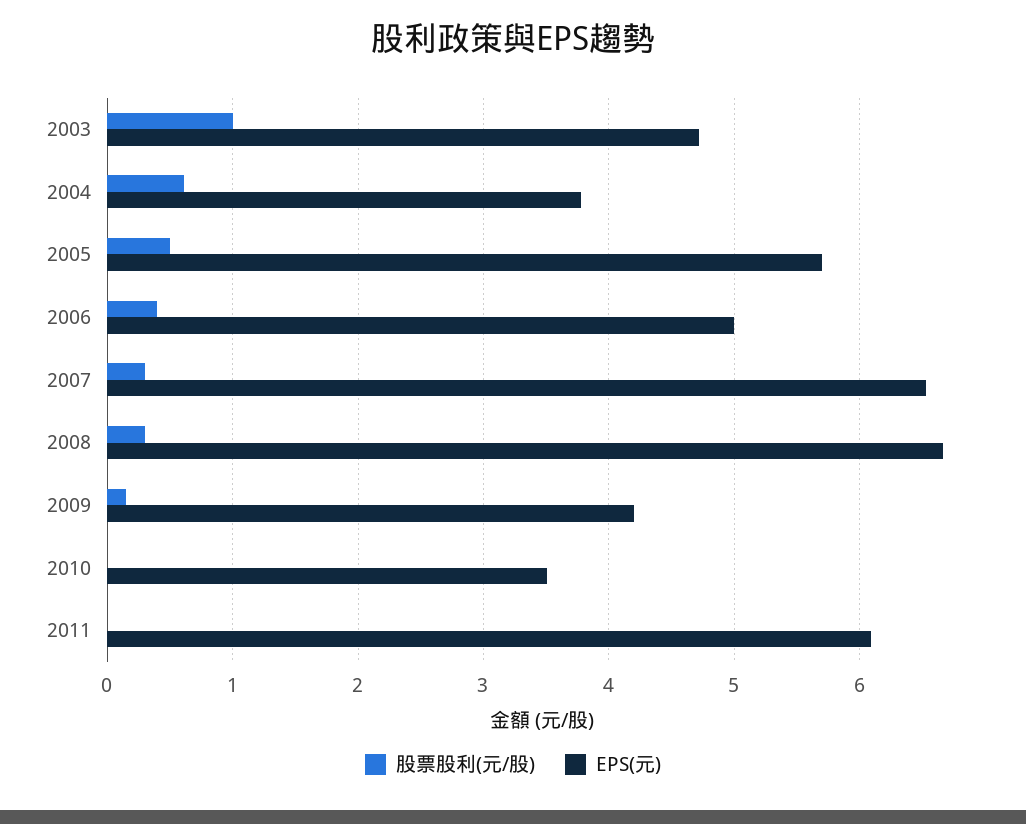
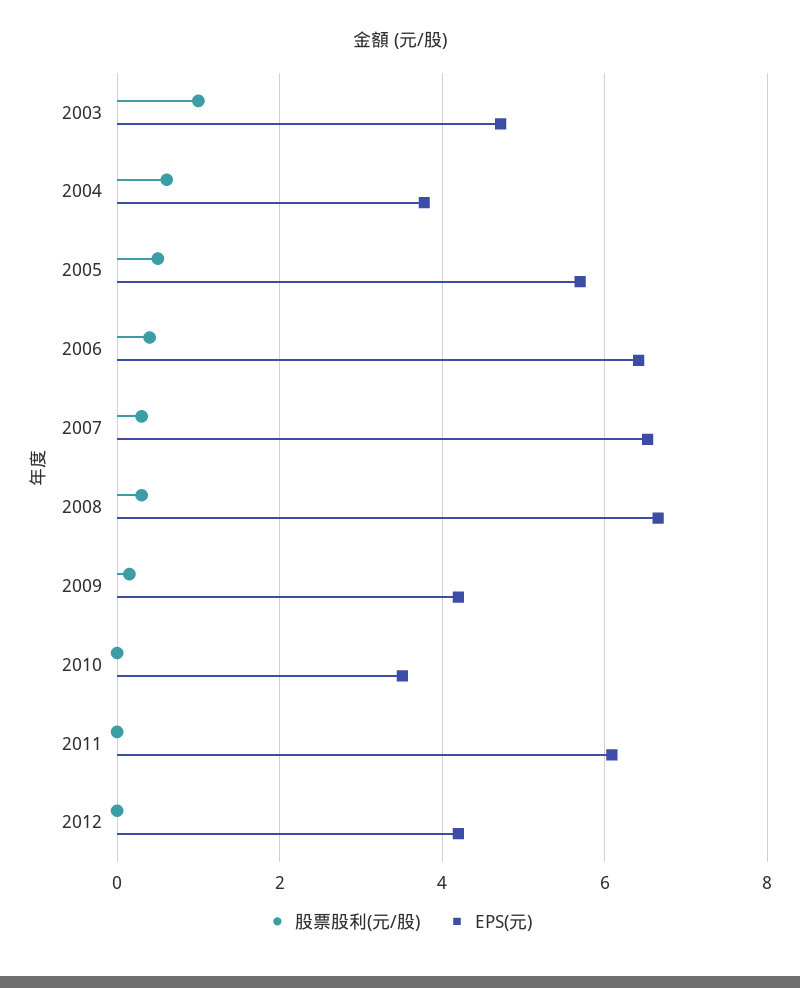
EPS(元), 2006: 5 -> 6.4
股票股利(元/股), 2012: none -> 0
EPS(元), 2012: none -> 4.2

